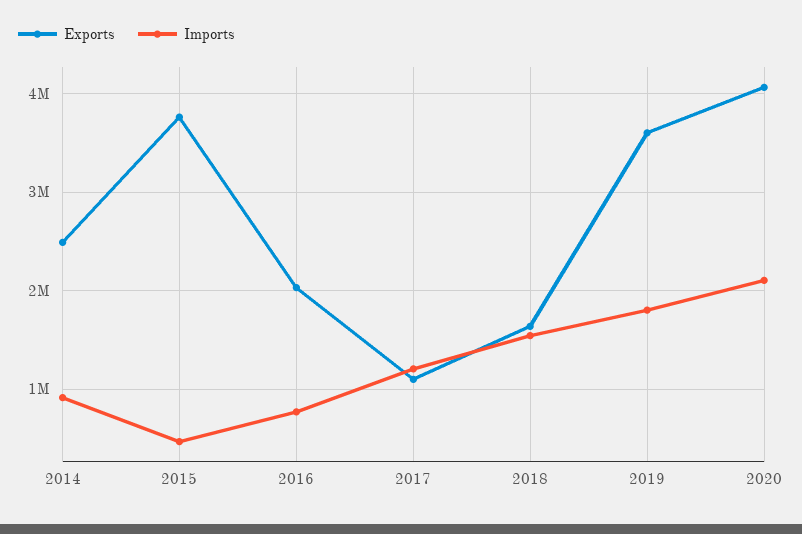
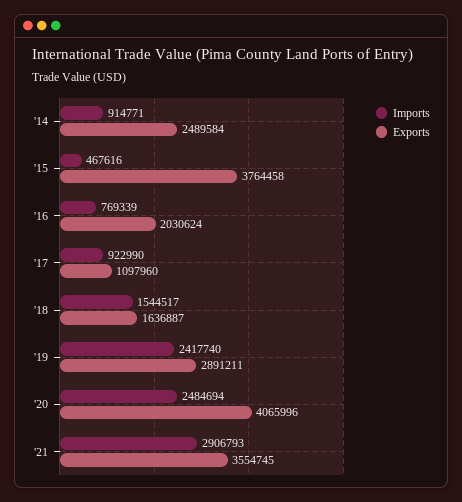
Imports, 2017: 1200000 -> 922990
Exports, 2019: 3600000 -> 2891211
Imports, 2019: 1800000 -> 2417740
Imports, 2020: 2100000 -> 2484694
Imports, '21: none -> 2906793
Exports, '21: none -> 3554745

